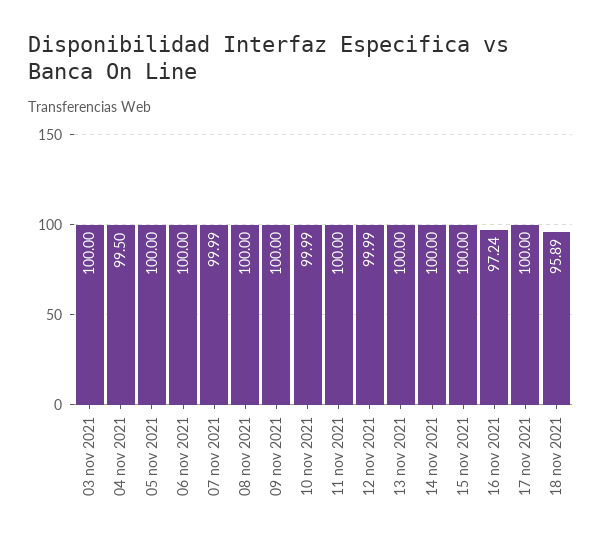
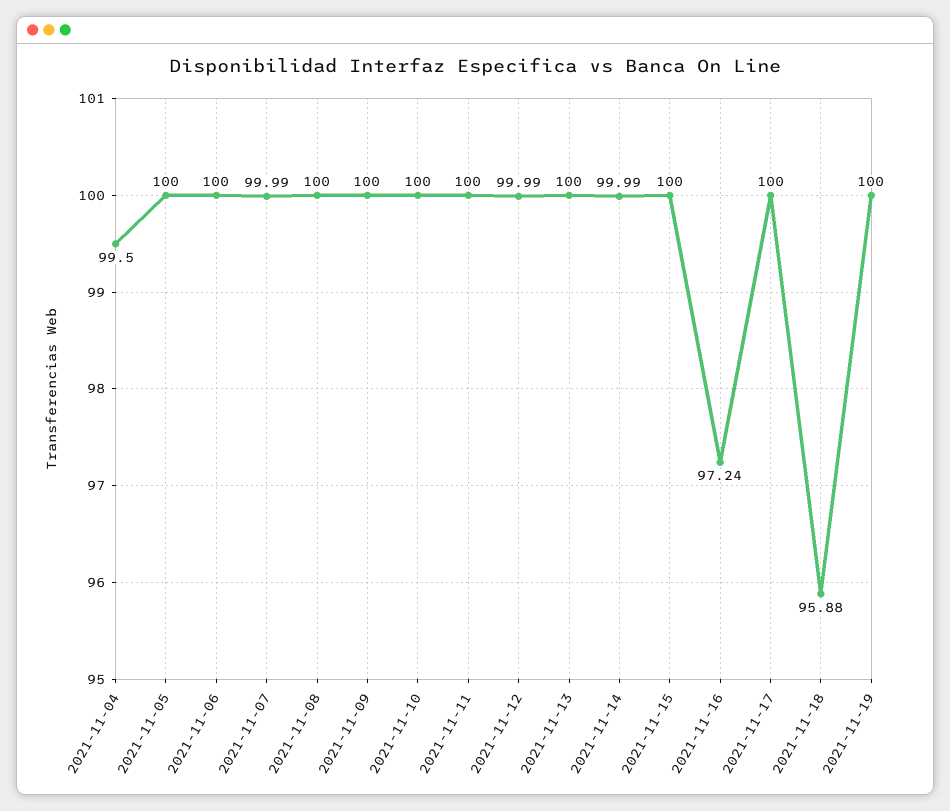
03 nov 2021: 100 -> none
10 nov 2021: 99.99 -> 100
14 nov 2021: 100 -> 99.99
18 nov 2021: 95.89 -> 95.88
2021-11-19: none -> 100

